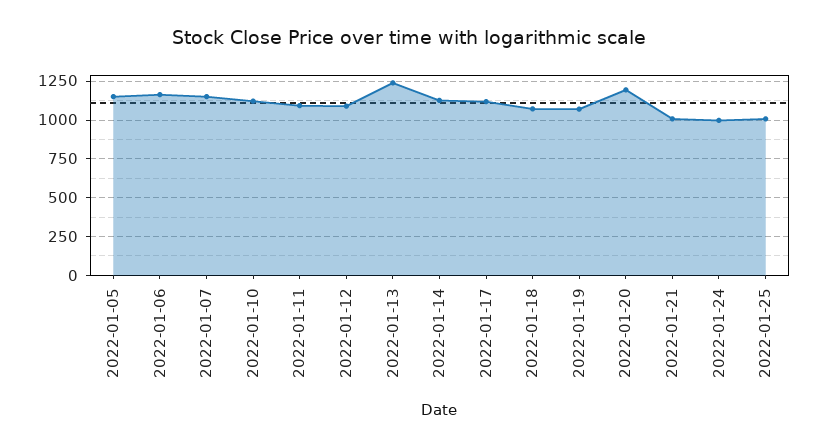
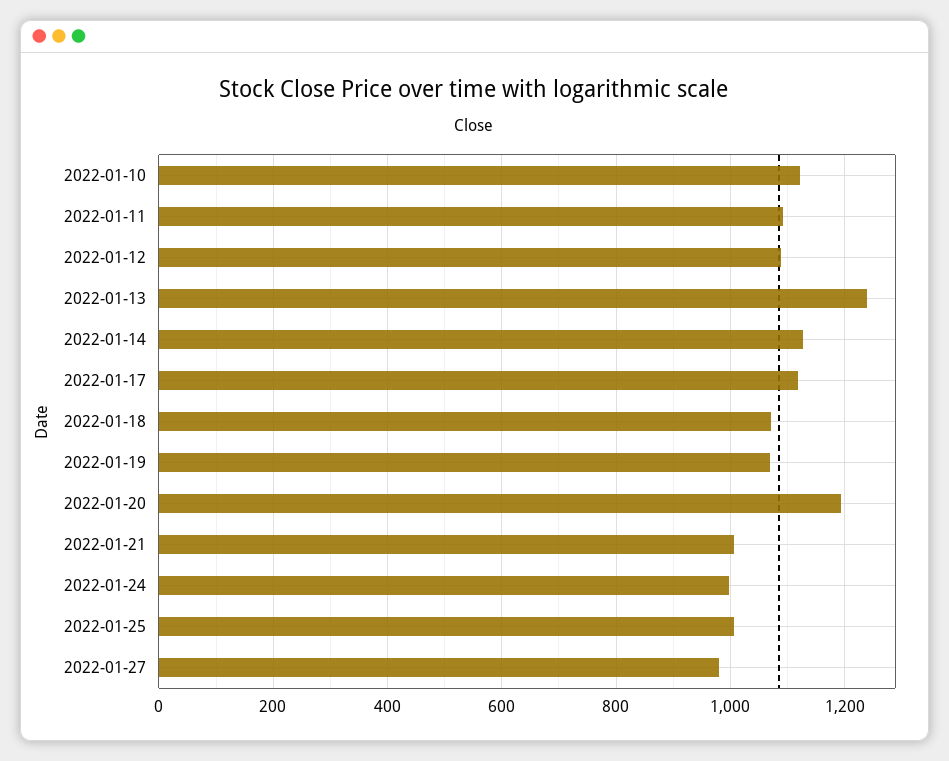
2022-01-05: 1150 -> none
2022-01-06: 1150 -> none
2022-01-07: 1150 -> none
2022-01-27: none -> 980

